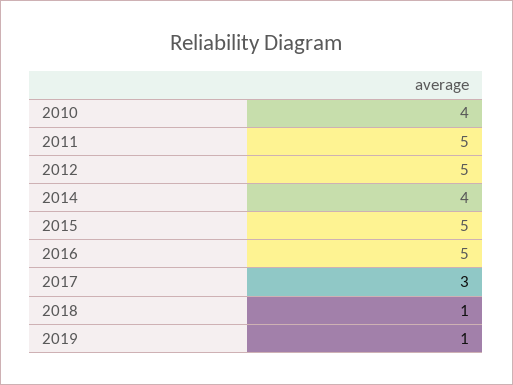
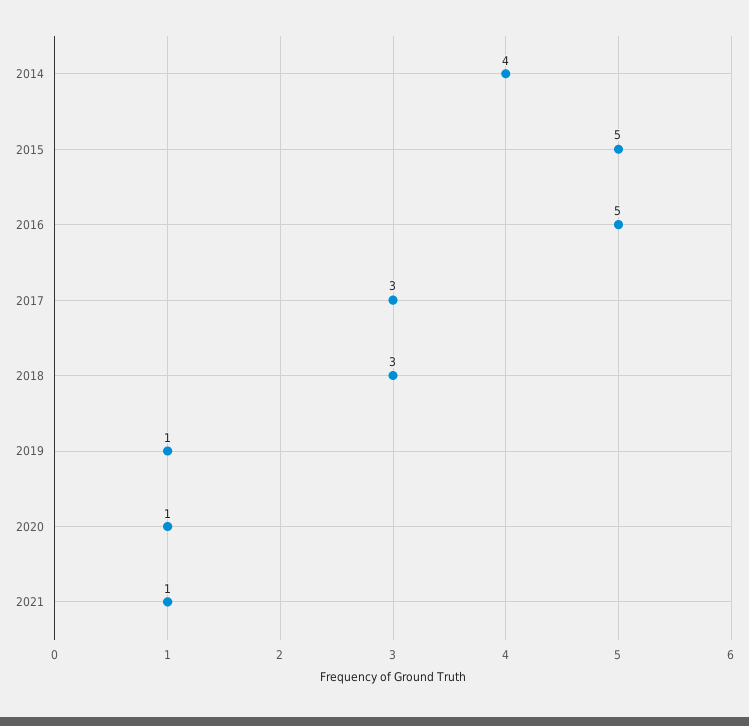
2010: 4 -> none
2011: 5 -> none
2012: 5 -> none
2018: 1 -> 3
2020: none -> 1
2021: none -> 1

